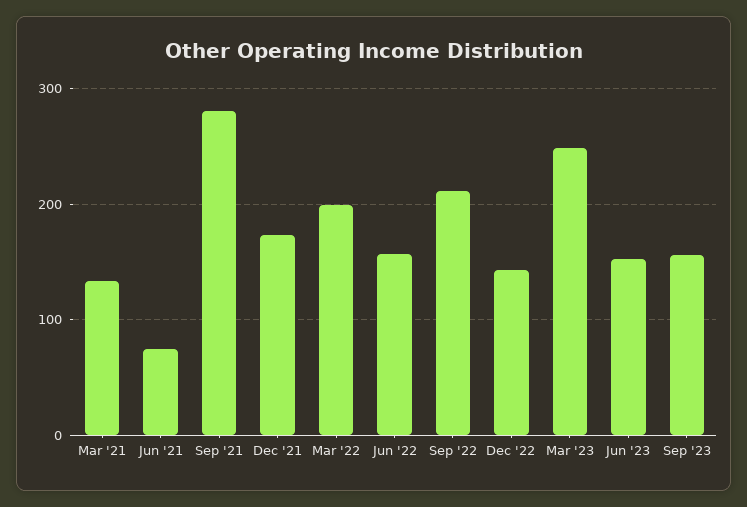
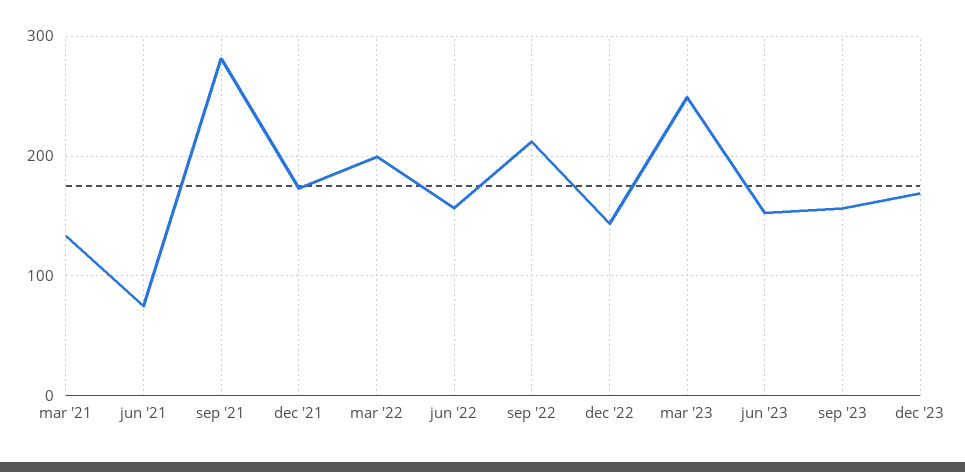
dec '23: none -> 170

